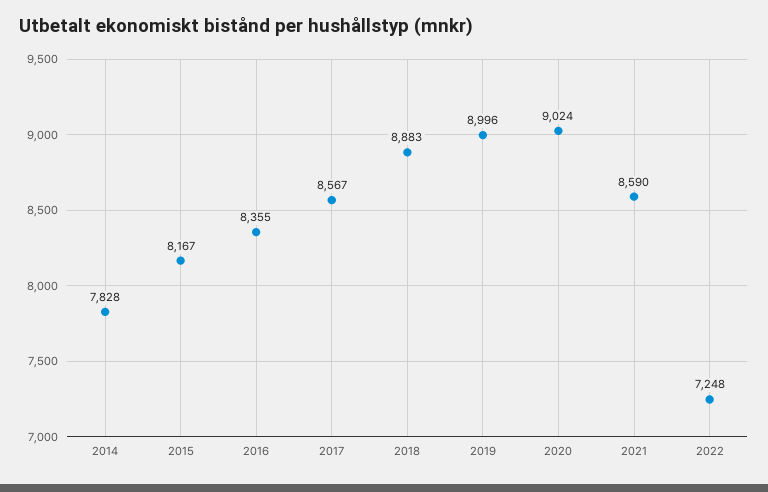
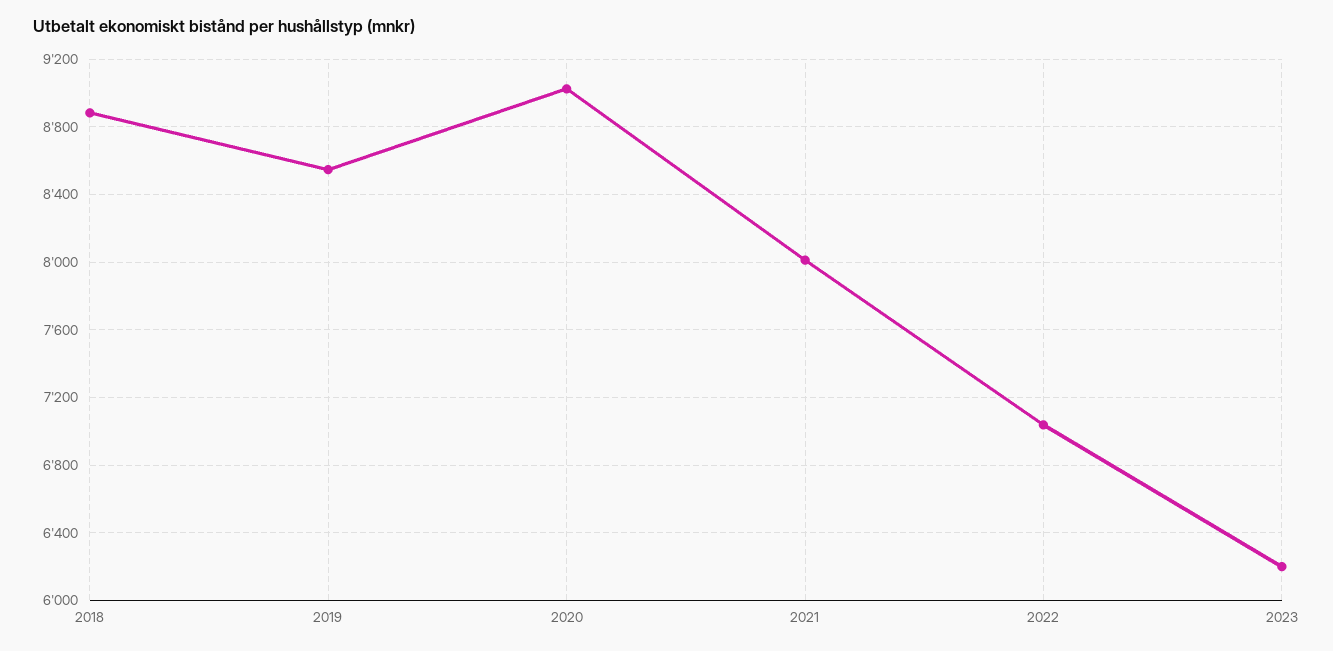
2014: 7828 -> none
2015: 8167 -> none
2016: 8355 -> none
2017: 8567 -> none
2019: 8996 -> 8550
2021: 8590 -> 8000
2022: 7248 -> 7050
2023: none -> 6200

